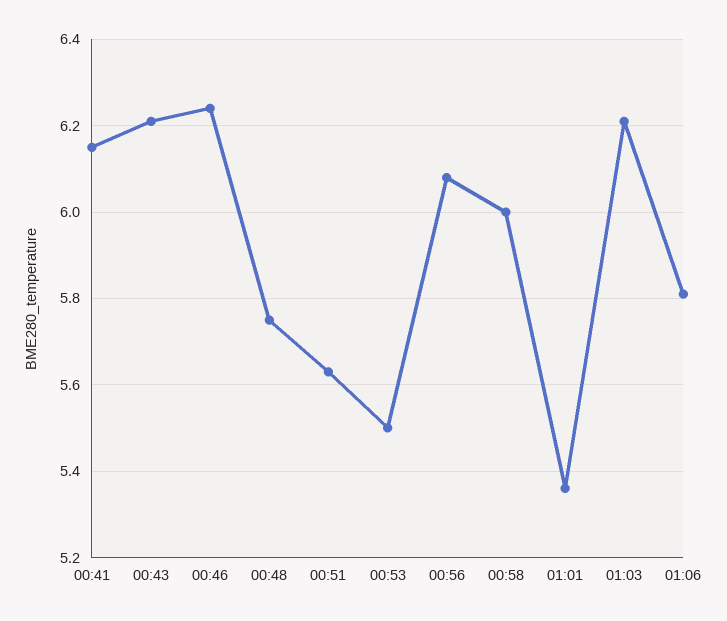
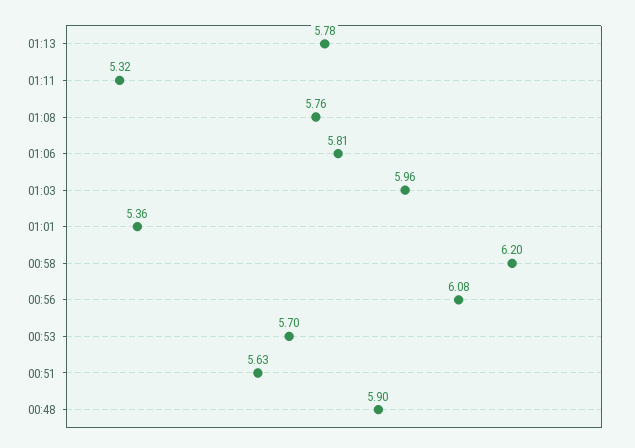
00:41: 6.15 -> none
00:43: 6.2 -> none
00:46: 6.25 -> none
00:48: 5.75 -> 5.9
00:53: 5.5 -> 5.7
00:58: 6 -> 6.2
01:03: 6.2 -> 5.96
01:13: none -> 5.78
01:11: none -> 5.32
01:08: none -> 5.76

